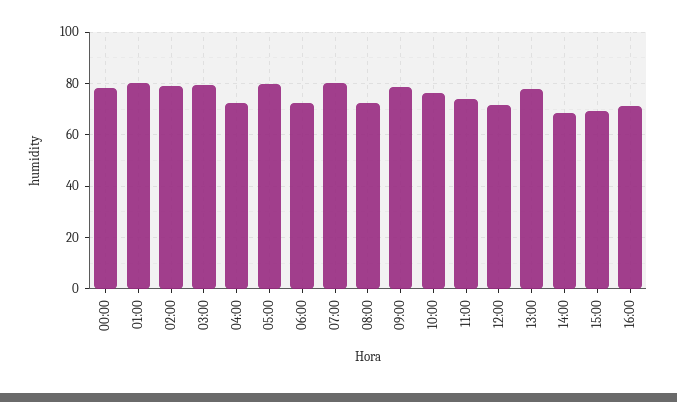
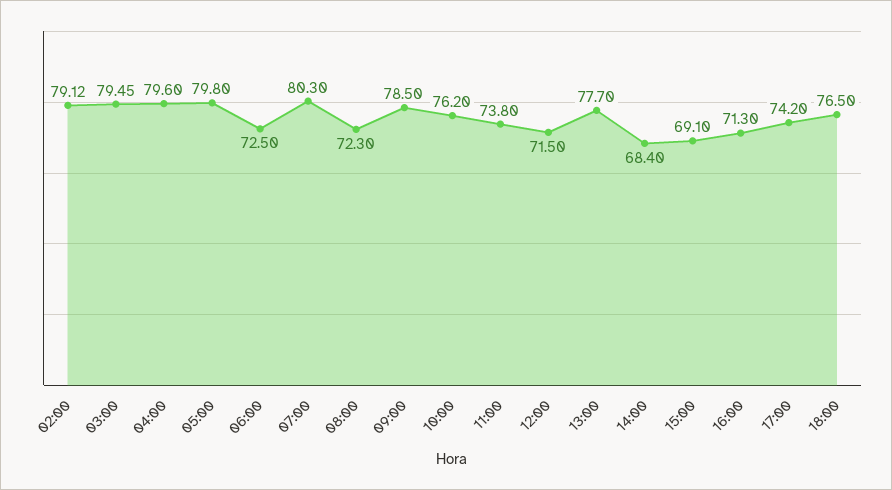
00:00: 77.5 -> none
01:00: 80 -> none
04:00: 72.5 -> 79.6
17:00: none -> 74.2
18:00: none -> 76.5

